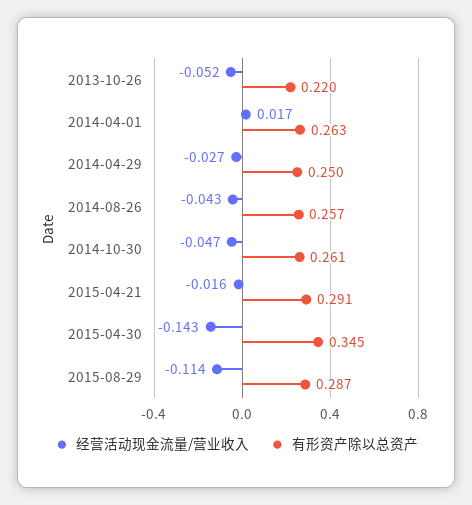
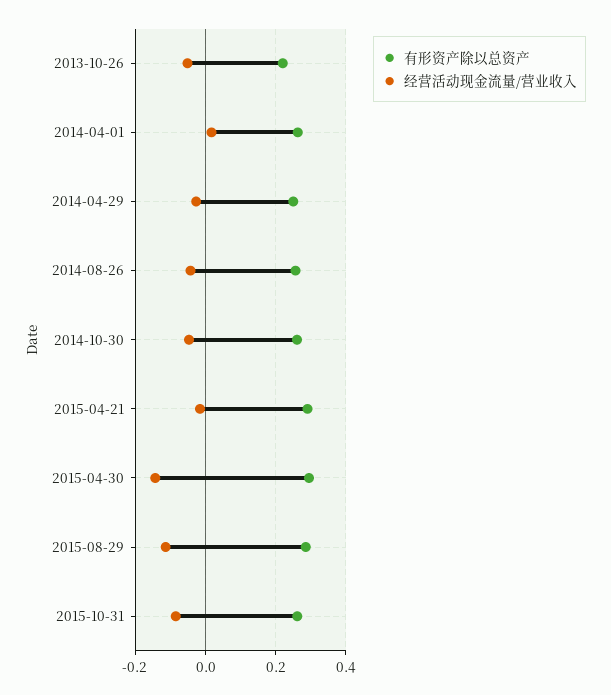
有形资产除以总资产, 2015-04-30: 0.345 -> 0.3
有形资产除以总资产, 2015-10-31: none -> 0.26
经营活动现金流量/营业收入, 2015-10-31: none -> -0.08

